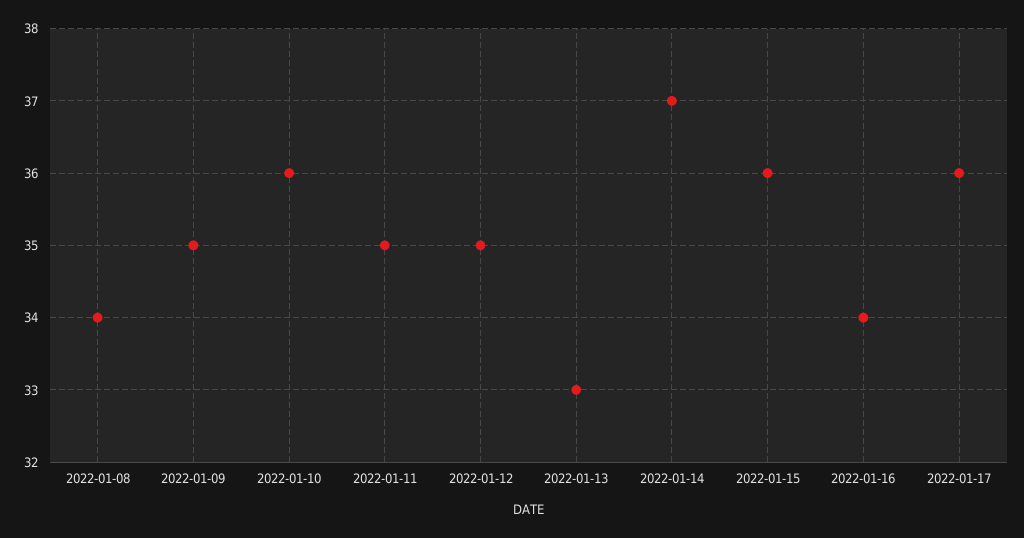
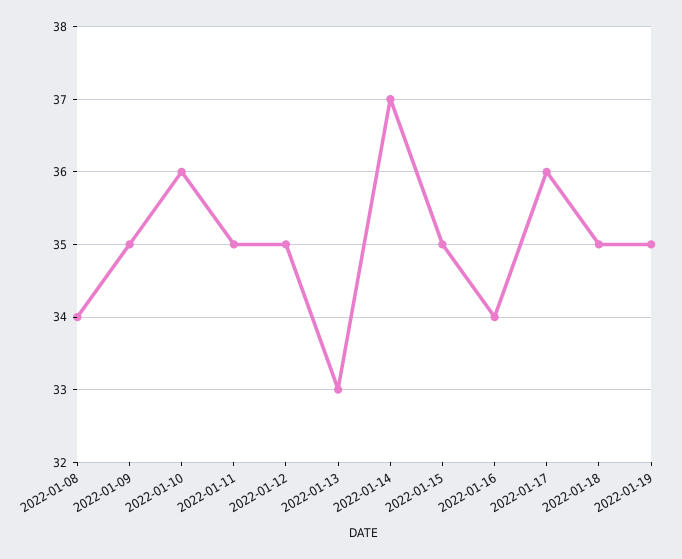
2022-01-15: 36 -> 35
2022-01-18: none -> 35
2022-01-19: none -> 35

